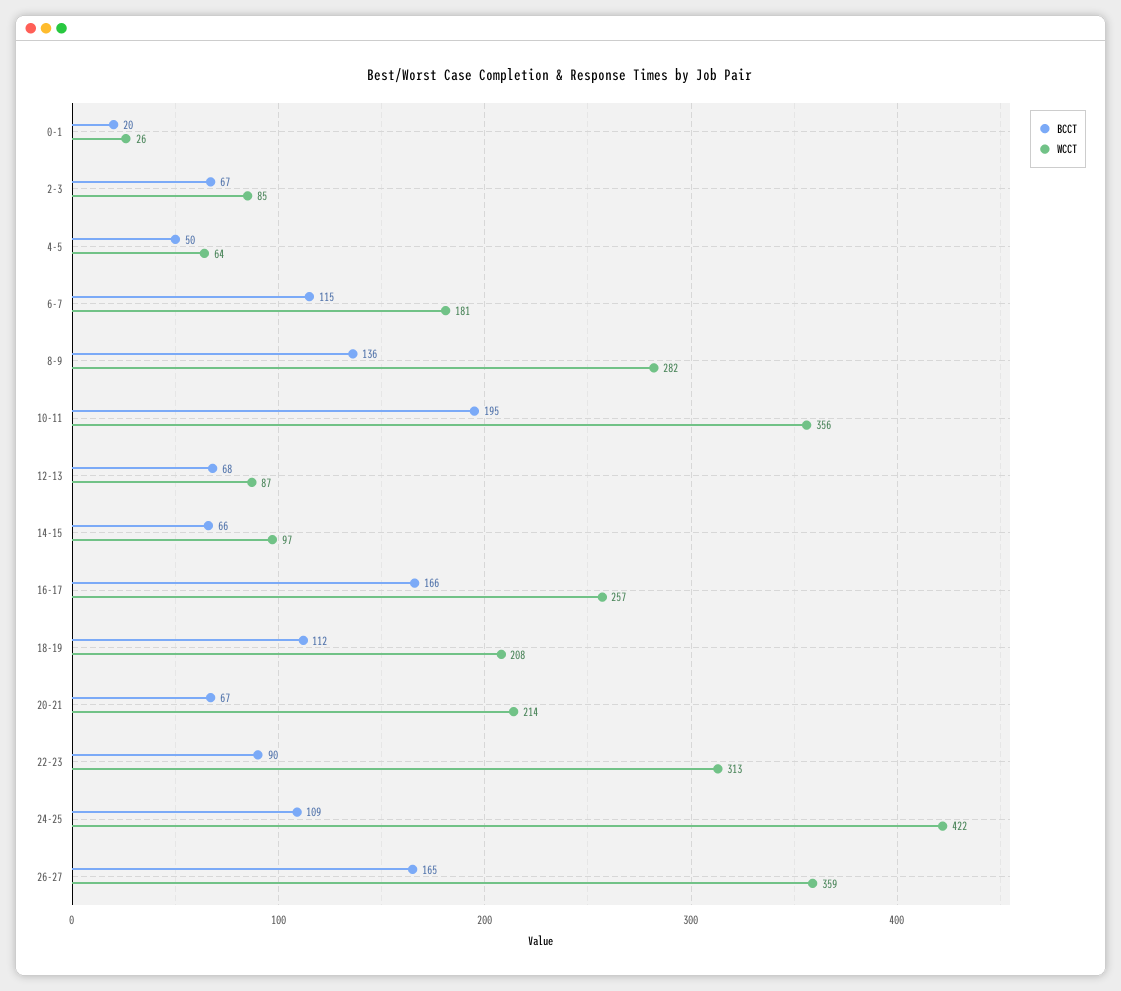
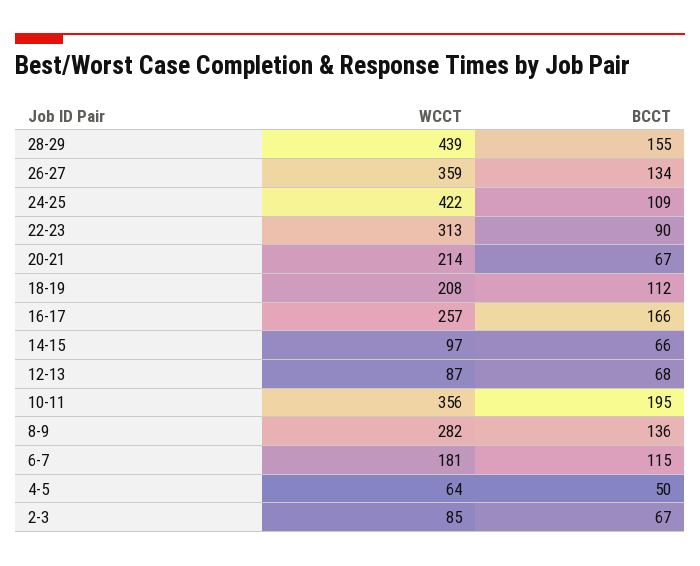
BCCT, 0-1: 20 -> none
WCCT, 0-1: 26 -> none
BCCT, 26-27: 165 -> 134
WCCT, 28-29: none -> 439
BCCT, 28-29: none -> 155

